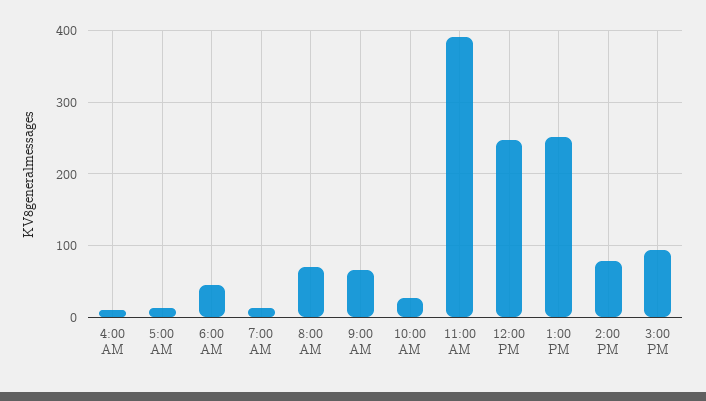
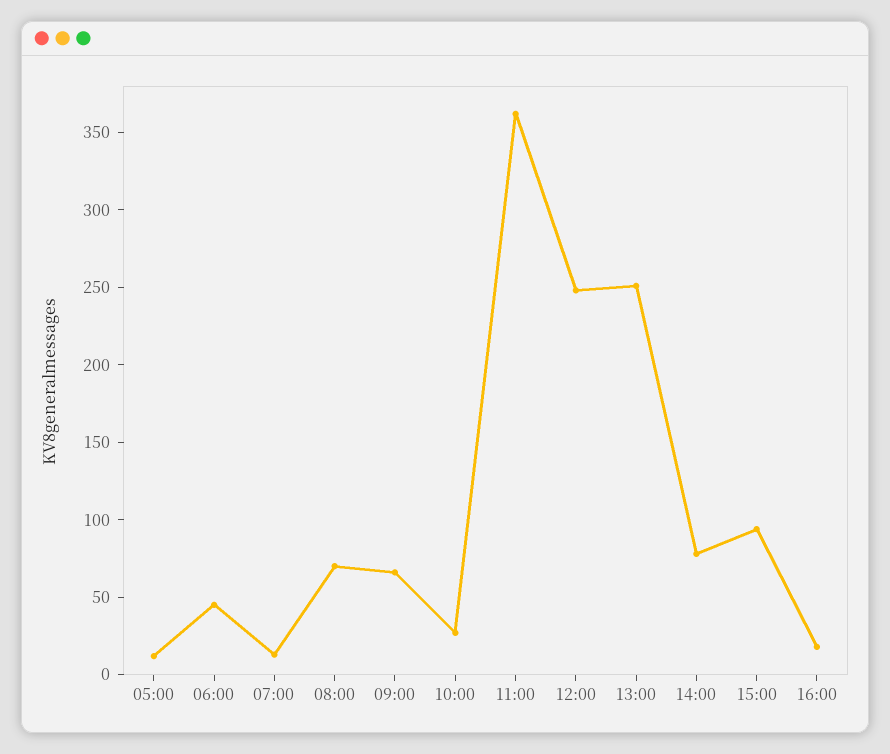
4:00 AM: 10 -> none
11:00 AM: 390 -> 360
16:00: none -> 20

